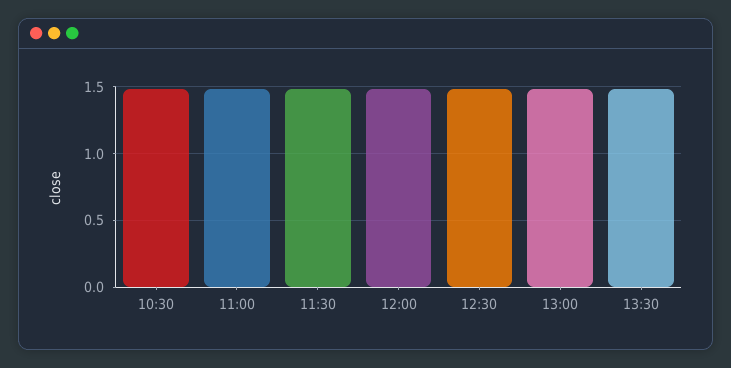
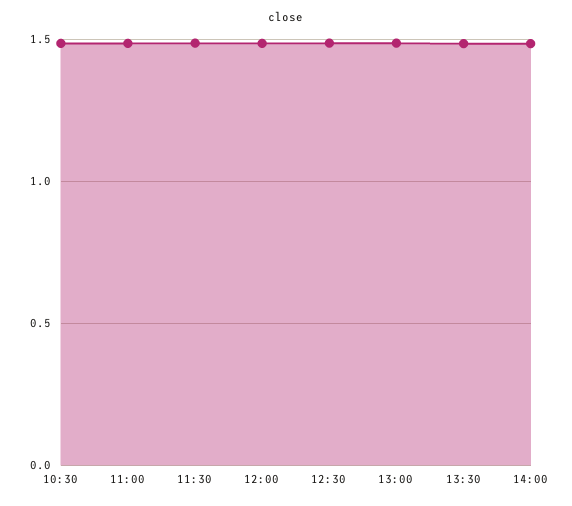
14:00: none -> 1.5

